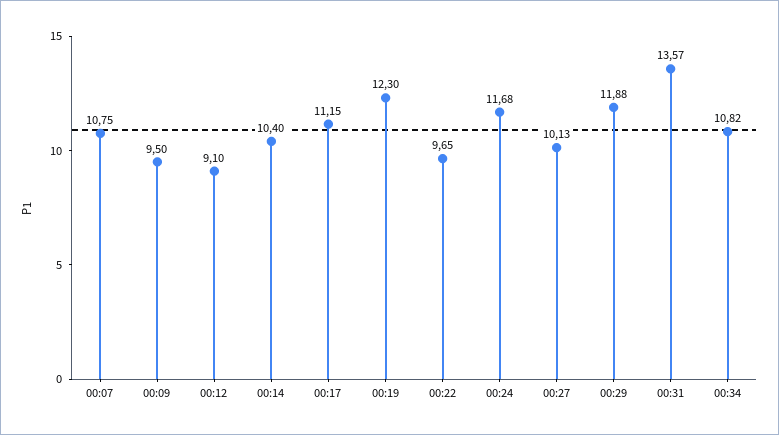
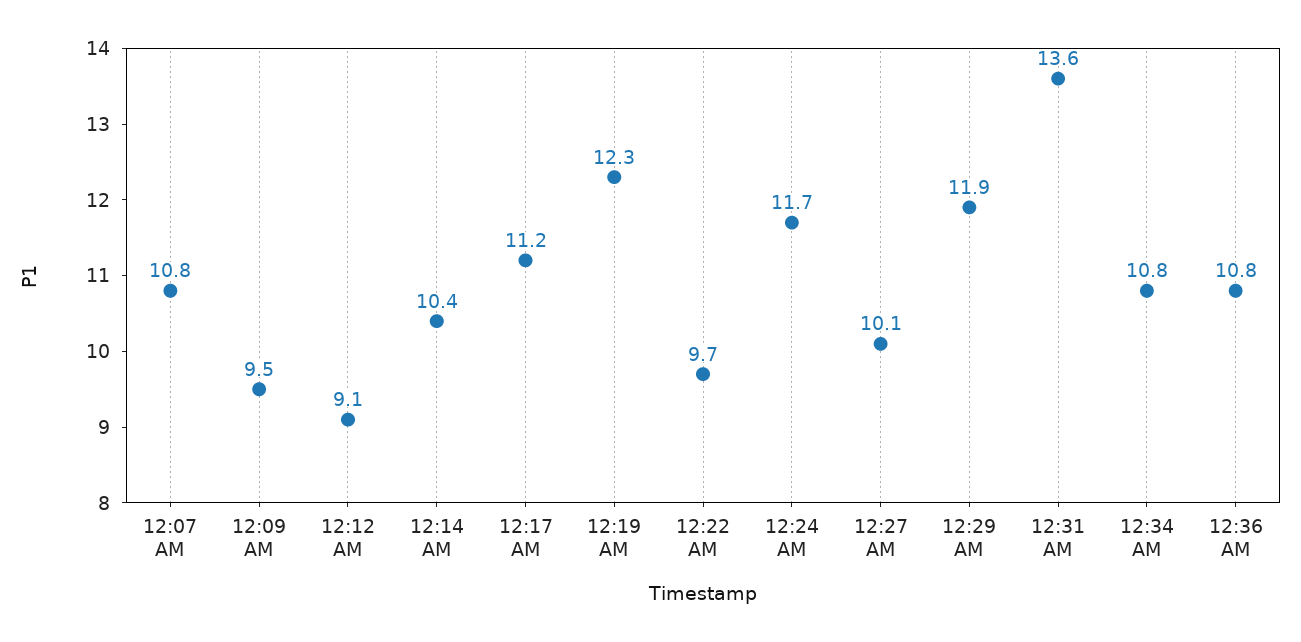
12:36 AM: none -> 10.8

